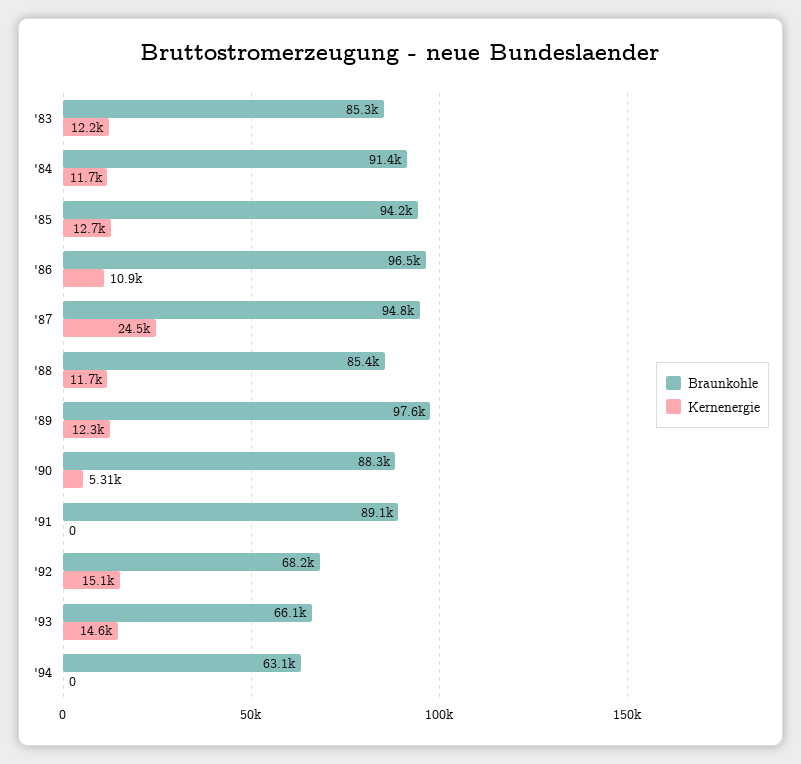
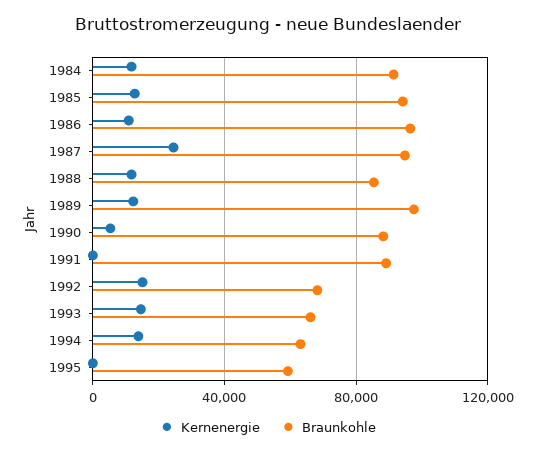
Braunkohle, '83: 85300 -> none
Kernenergie, '83: 12200 -> none
Kernenergie, '94: 0 -> 15000
Kernenergie, 1995: none -> 0
Braunkohle, 1995: none -> 60000

